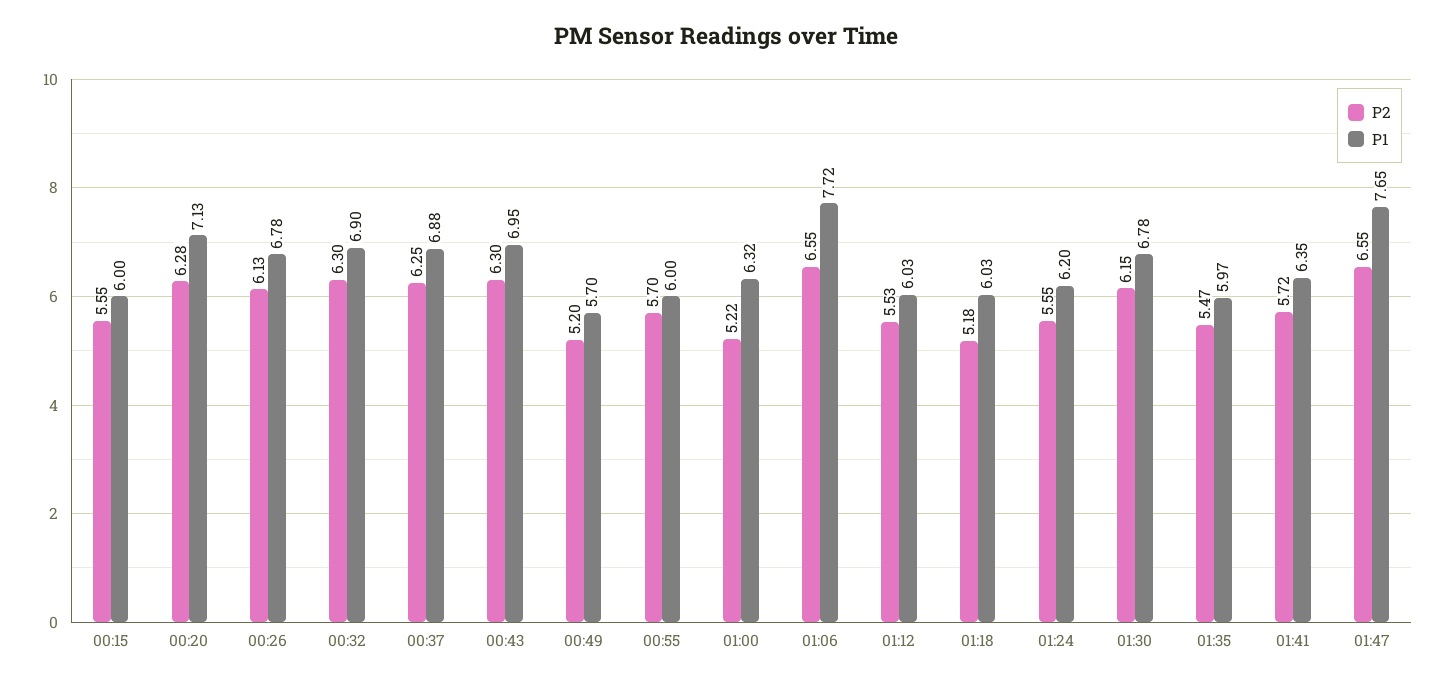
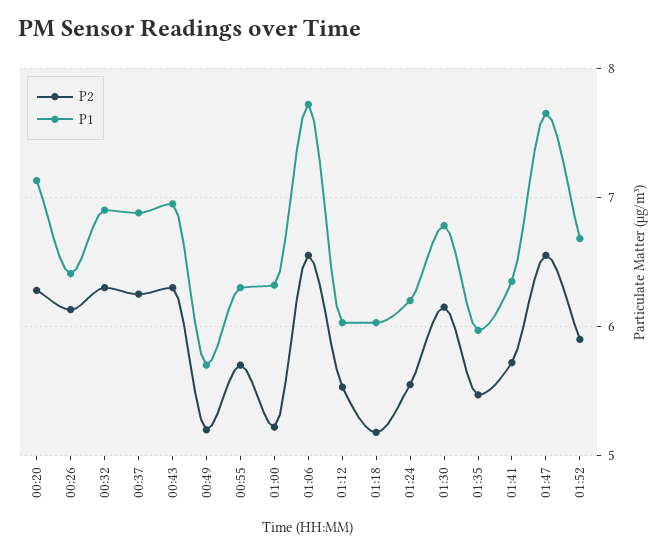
P2, 00:15: 5.55 -> none
P1, 00:15: 6 -> none
P1, 00:26: 6.78 -> 6.4
P1, 00:55: 6 -> 6.3
P2, 01:52: none -> 5.9
P1, 01:52: none -> 6.7

